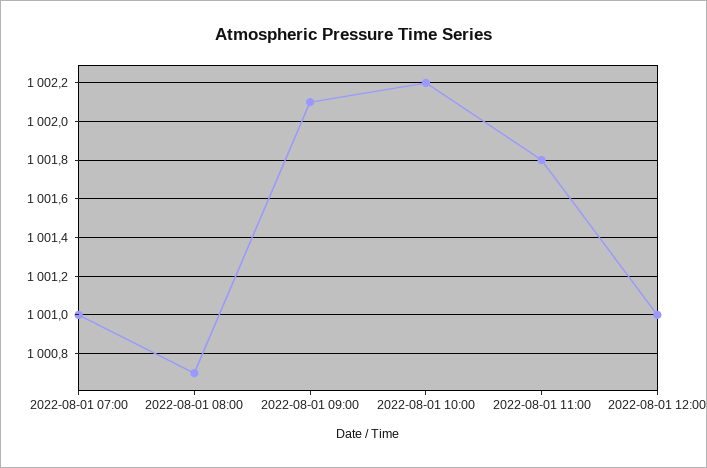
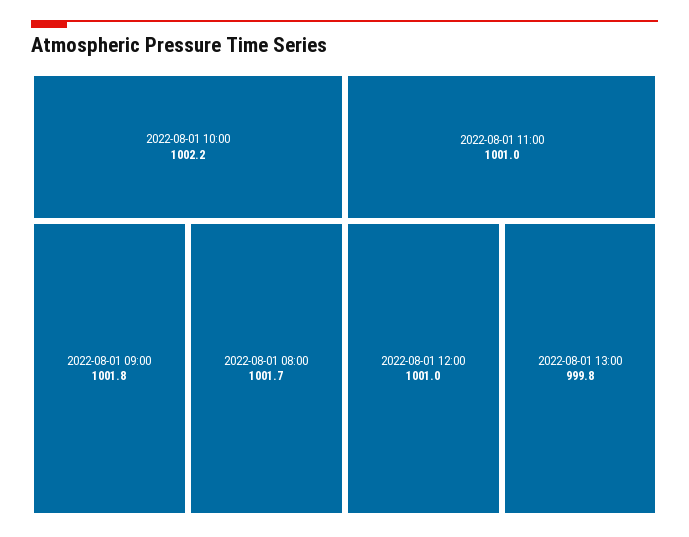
2022-08-01 07:00: 1001 -> none
2022-08-01 08:00: 1000.7 -> 1001.7
2022-08-01 09:00: 1002.1 -> 1001.8
2022-08-01 11:00: 1001.8 -> 1001
2022-08-01 13:00: none -> 999.8

